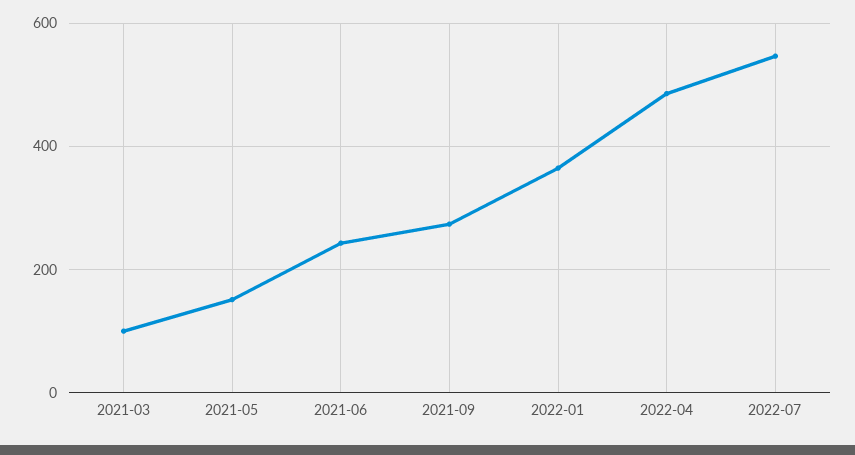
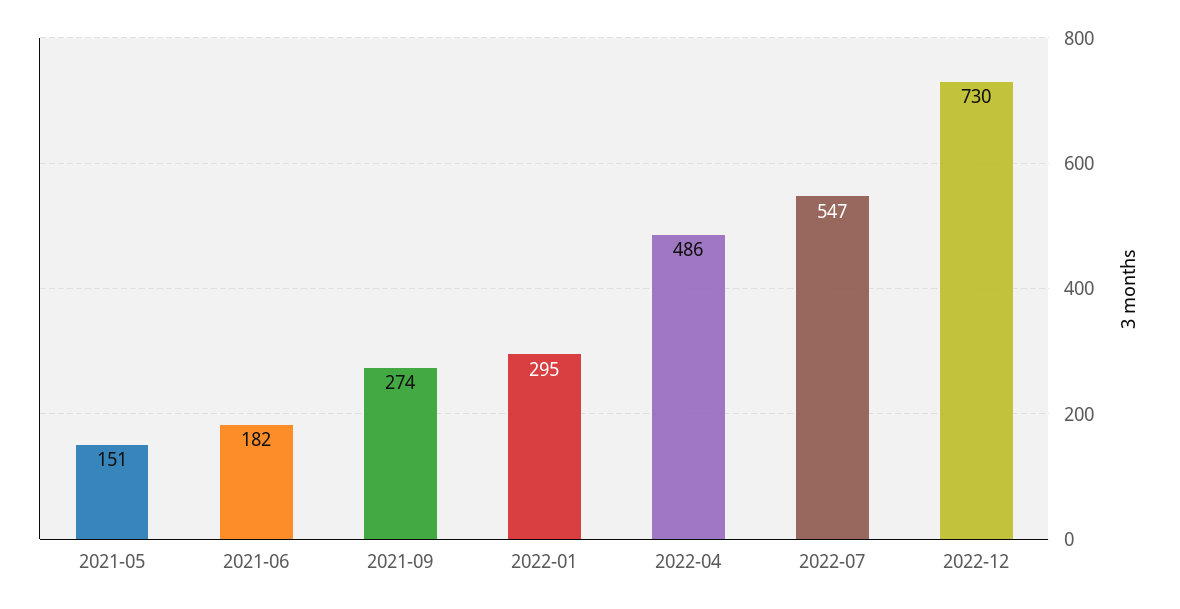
2021-03: 100 -> none
2021-06: 240 -> 182
2022-01: 360 -> 295
2022-12: none -> 730

